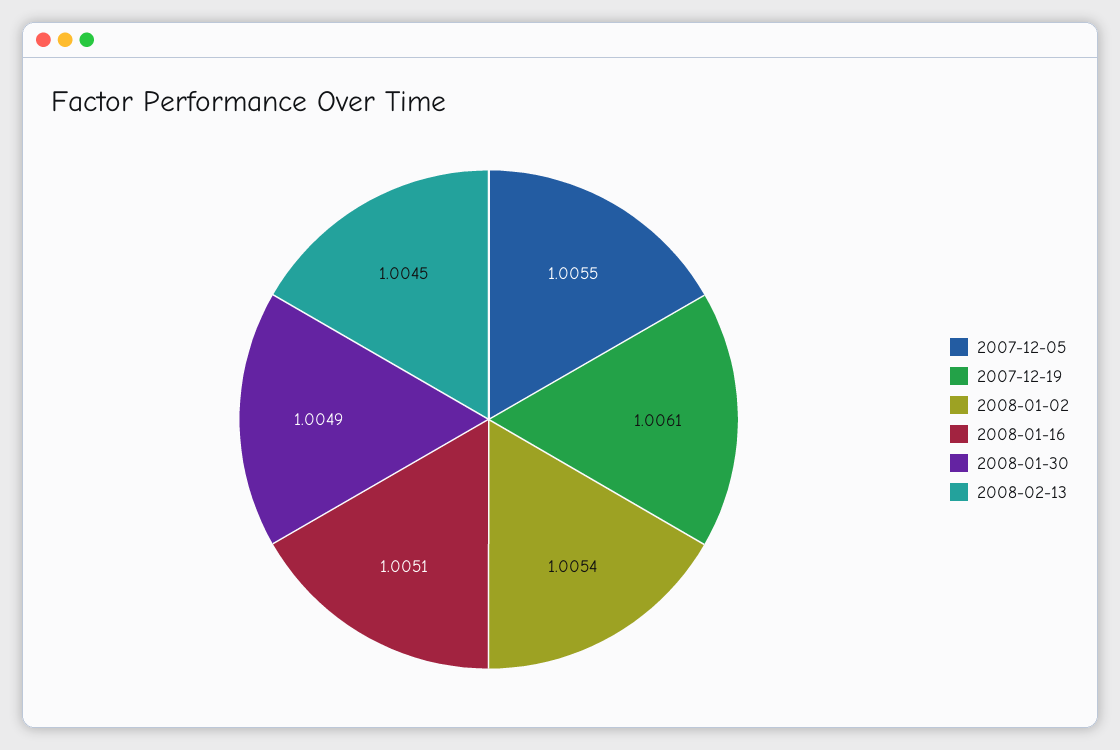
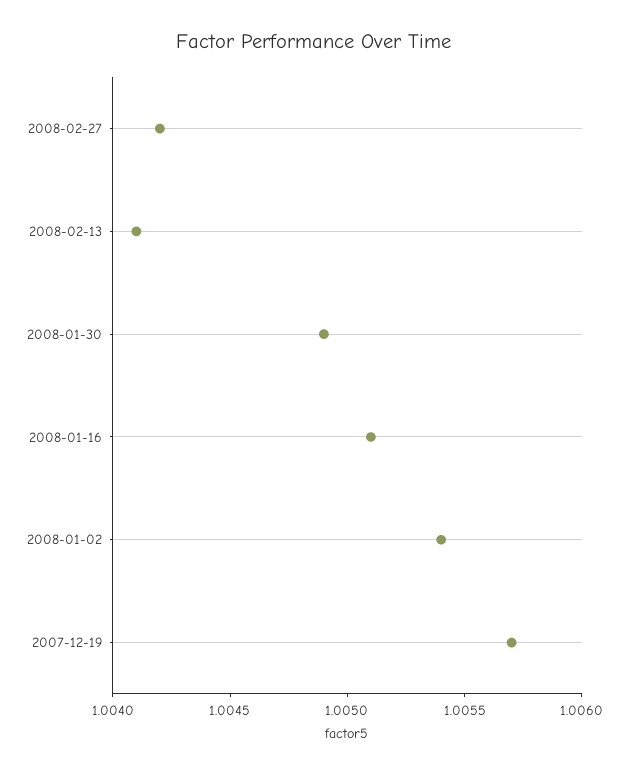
2007-12-05: 1.0055 -> none
2007-12-19: 1.0061 -> 1.0057
2008-02-13: 1.0045 -> 1.0041
2008-02-27: none -> 1.0042

